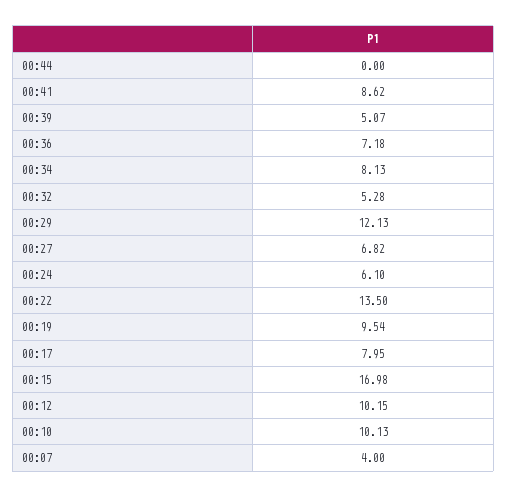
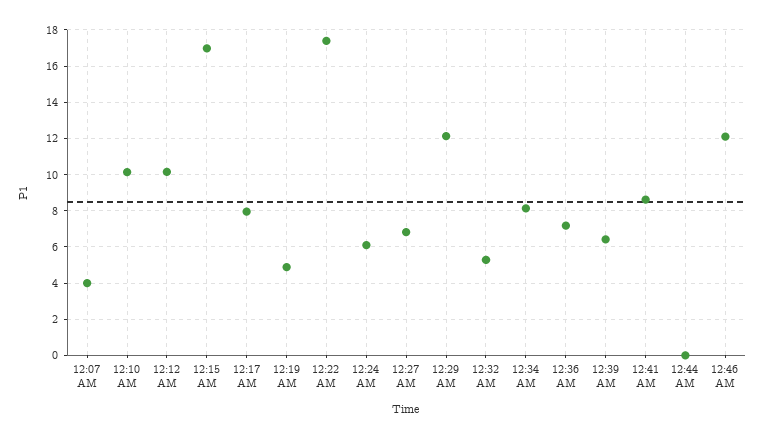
00:39: 5.07 -> 6.5
00:22: 13.5 -> 17.5
00:19: 9.54 -> 5
12:46 AM: none -> 12

